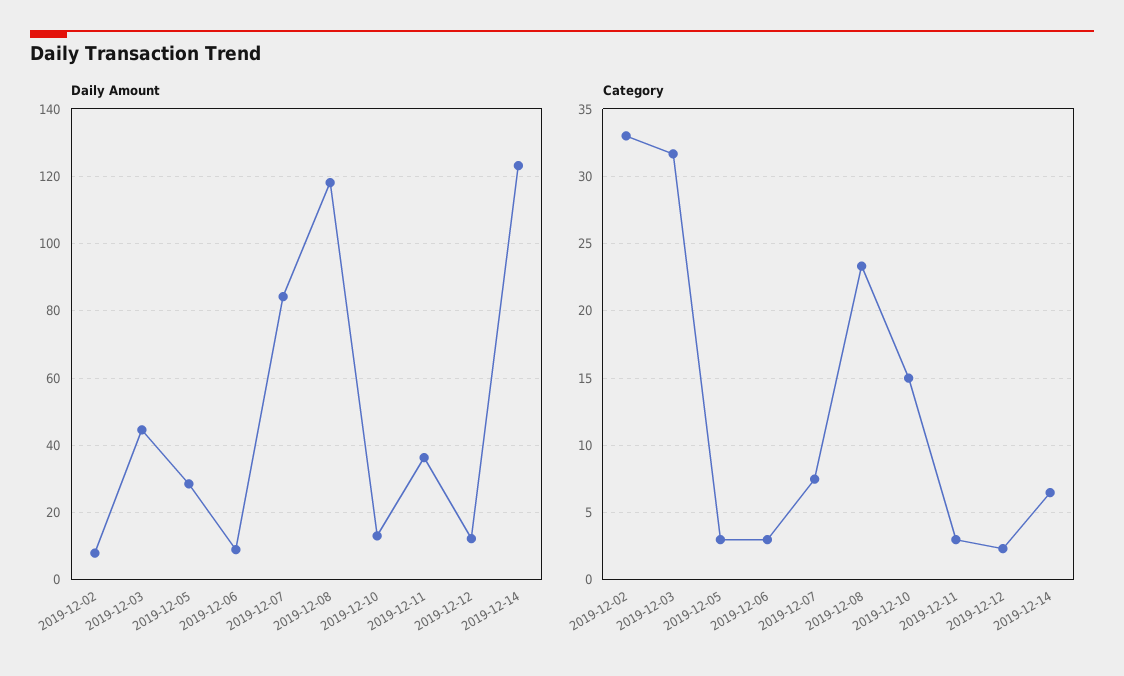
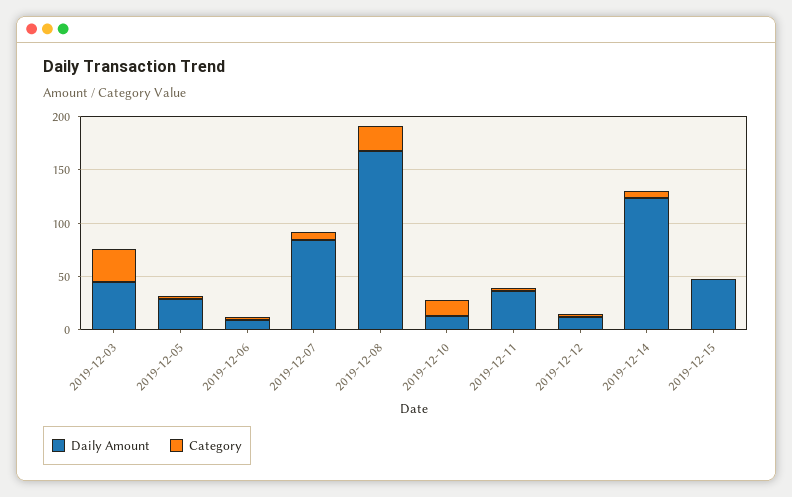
Daily Amount, 2019-12-02: 8 -> none
Daily Amount, 2019-12-08: 118 -> 170
Category, 2019-12-02: 33 -> none
Daily Amount, 2019-12-15: none -> 50
Category, 2019-12-15: none -> 0

